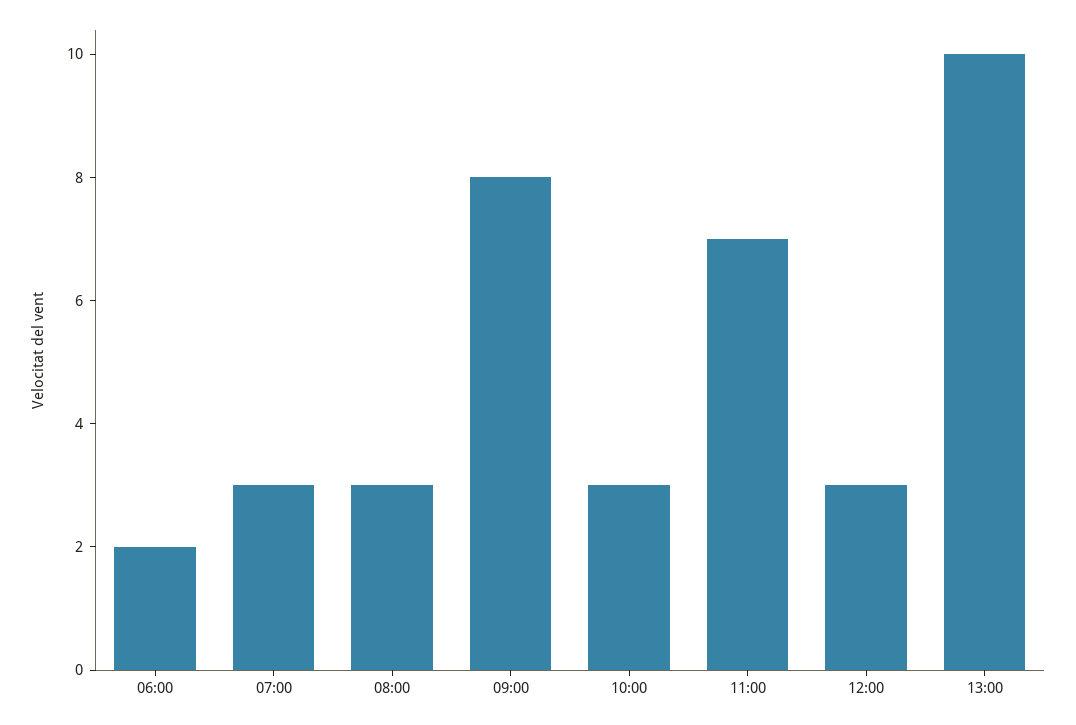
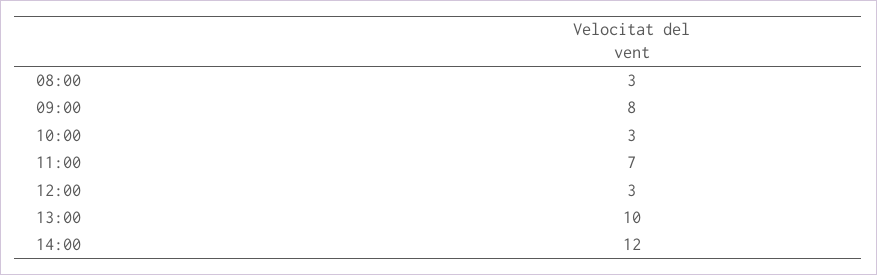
06:00: 2 -> none
07:00: 3 -> none
14:00: none -> 12

